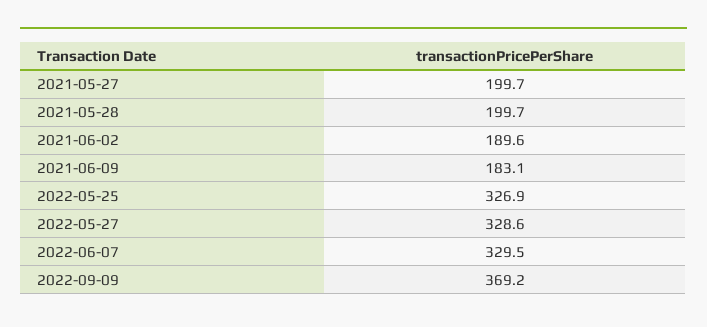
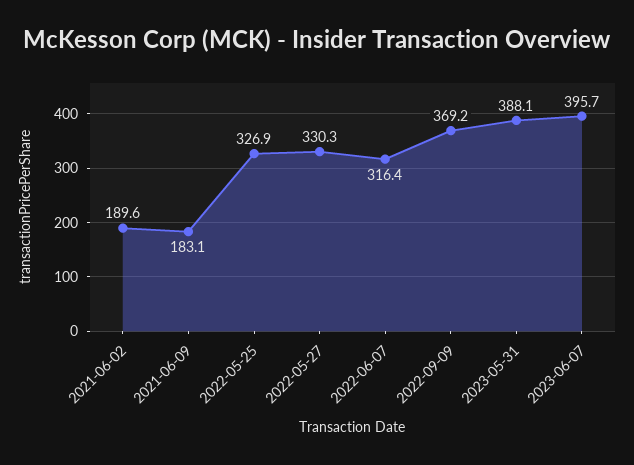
2021-05-27: 199.7 -> none
2021-05-28: 199.7 -> none
2022-05-27: 328.6 -> 330.3
2022-06-07: 329.5 -> 316.4
2023-05-31: none -> 388.1
2023-06-07: none -> 395.7

